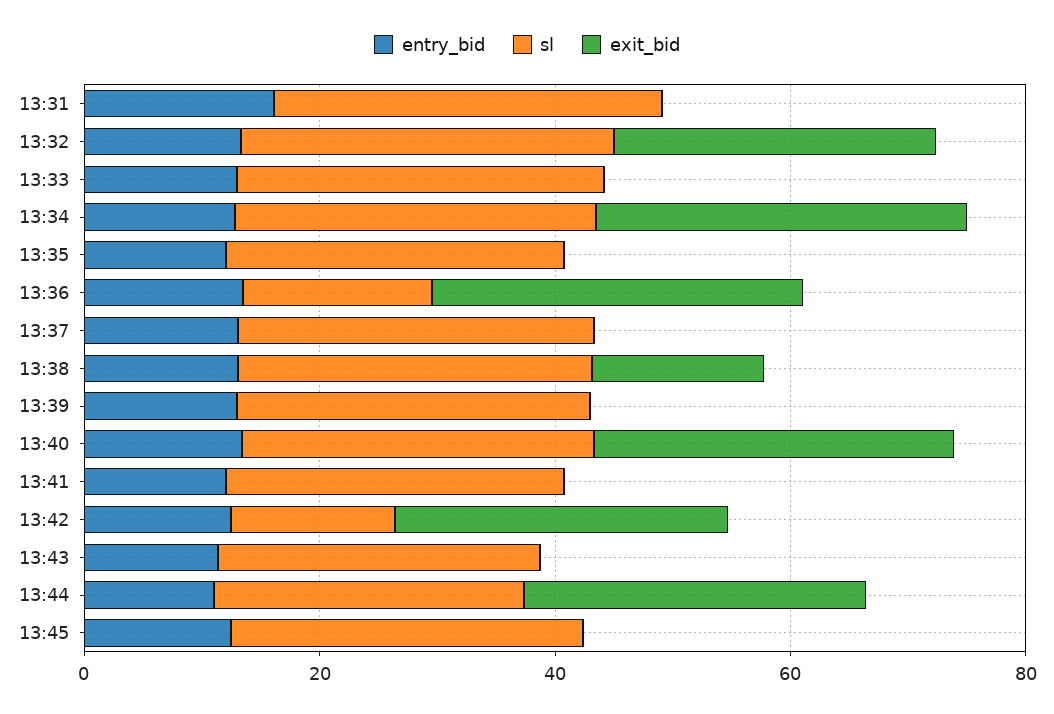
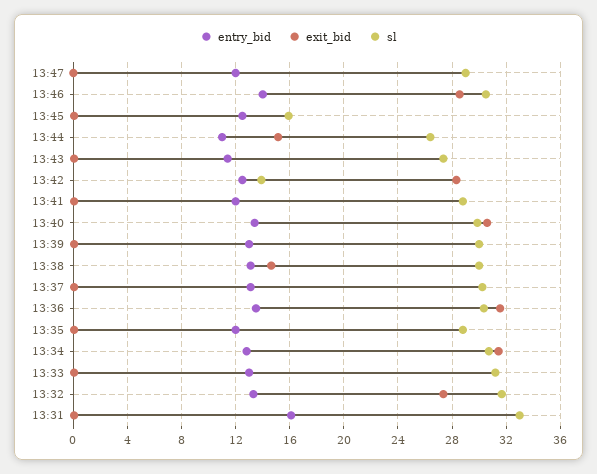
sl, 13:36: 15 -> 30.5
exit_bid, 13:44: 30 -> 15
sl, 13:45: 30 -> 16
entry_bid, 13:47: none -> 12
exit_bid, 13:47: none -> 0
sl, 13:47: none -> 29
entry_bid, 13:46: none -> 14
exit_bid, 13:46: none -> 28.5
sl, 13:46: none -> 30.5

